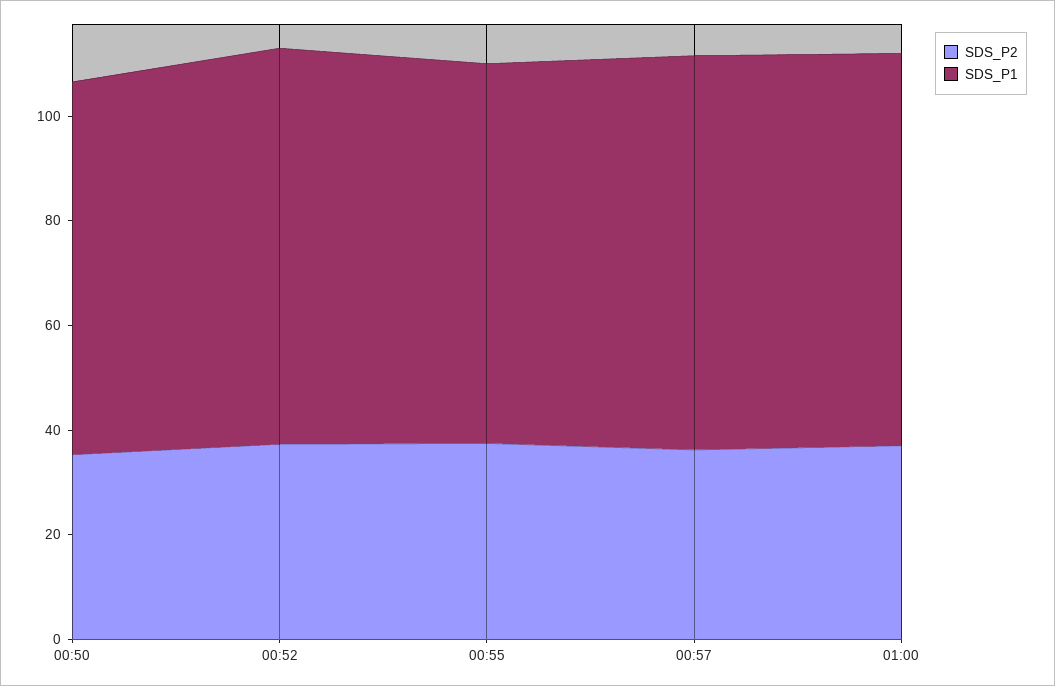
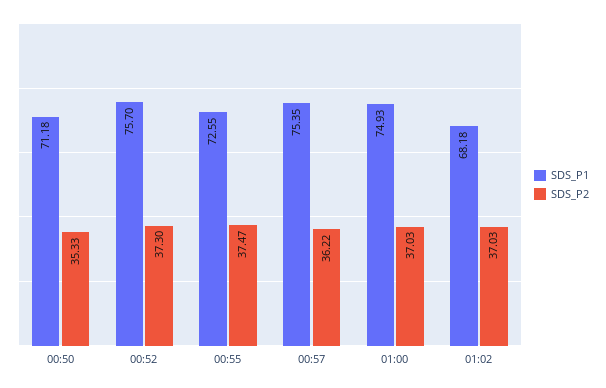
SDS_P1, 01:02: none -> 68.18
SDS_P2, 01:02: none -> 37.03

